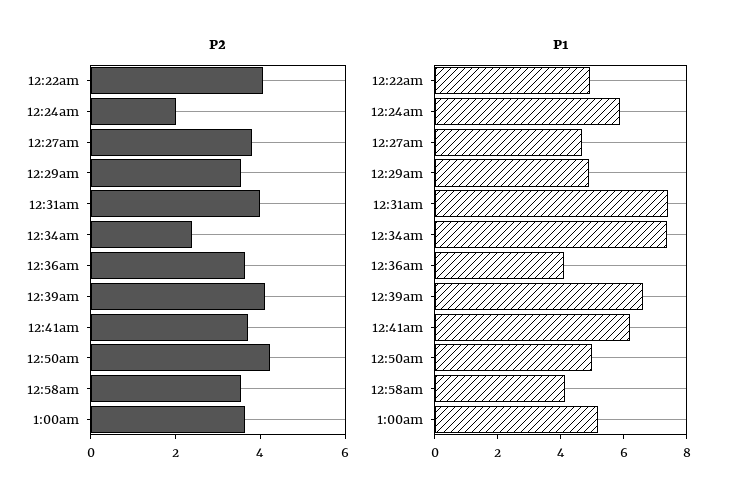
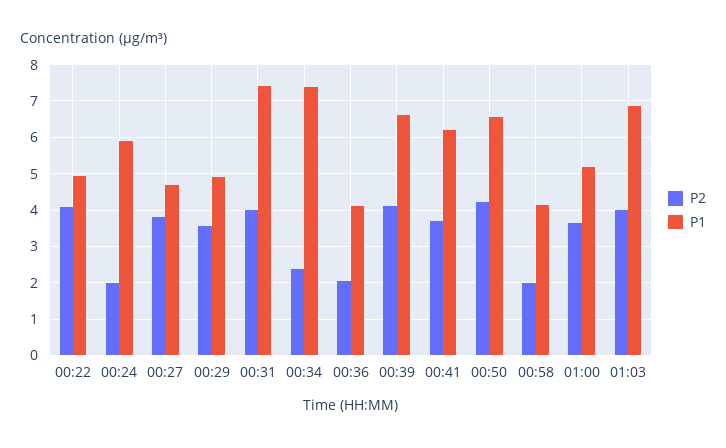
P2, 12:36am: 3.5 -> 2
P2, 12:58am: 3.5 -> 2
P1, 12:50am: 5 -> 6.6
P2, 01:03: none -> 4
P1, 01:03: none -> 6.8

